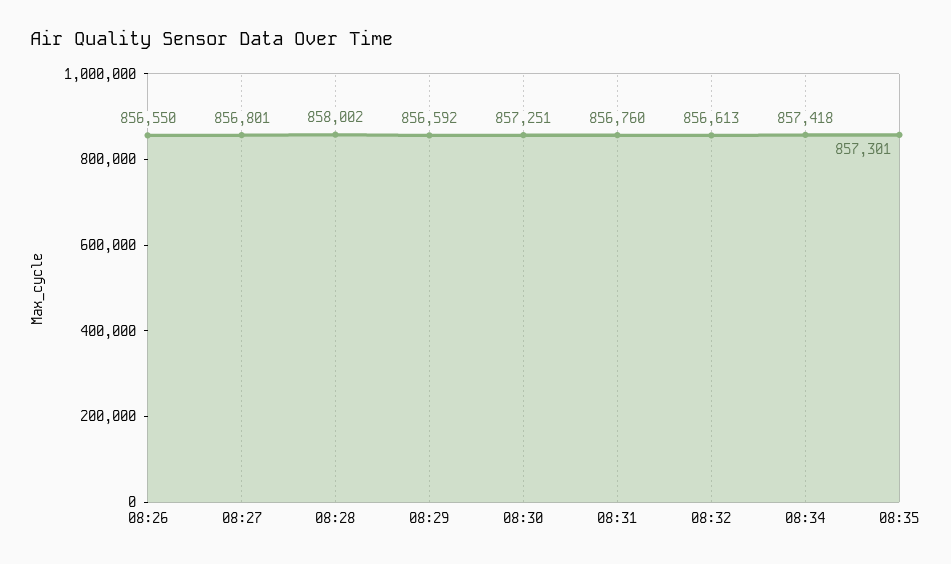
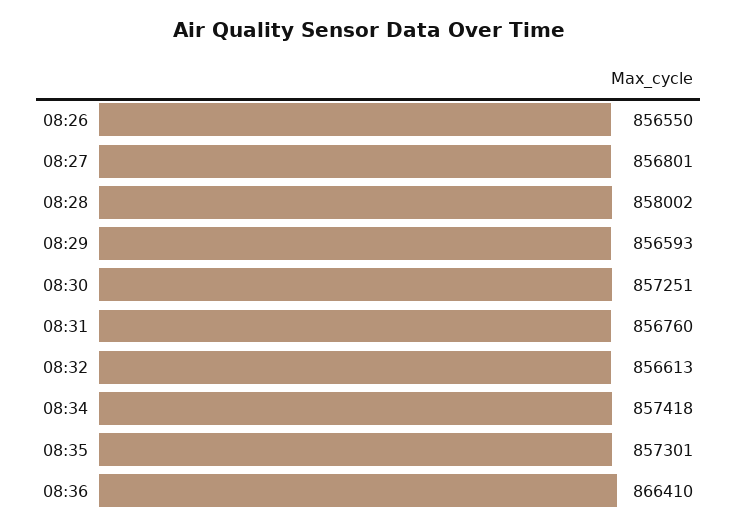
08:29: 856592 -> 856593
08:36: none -> 866410

